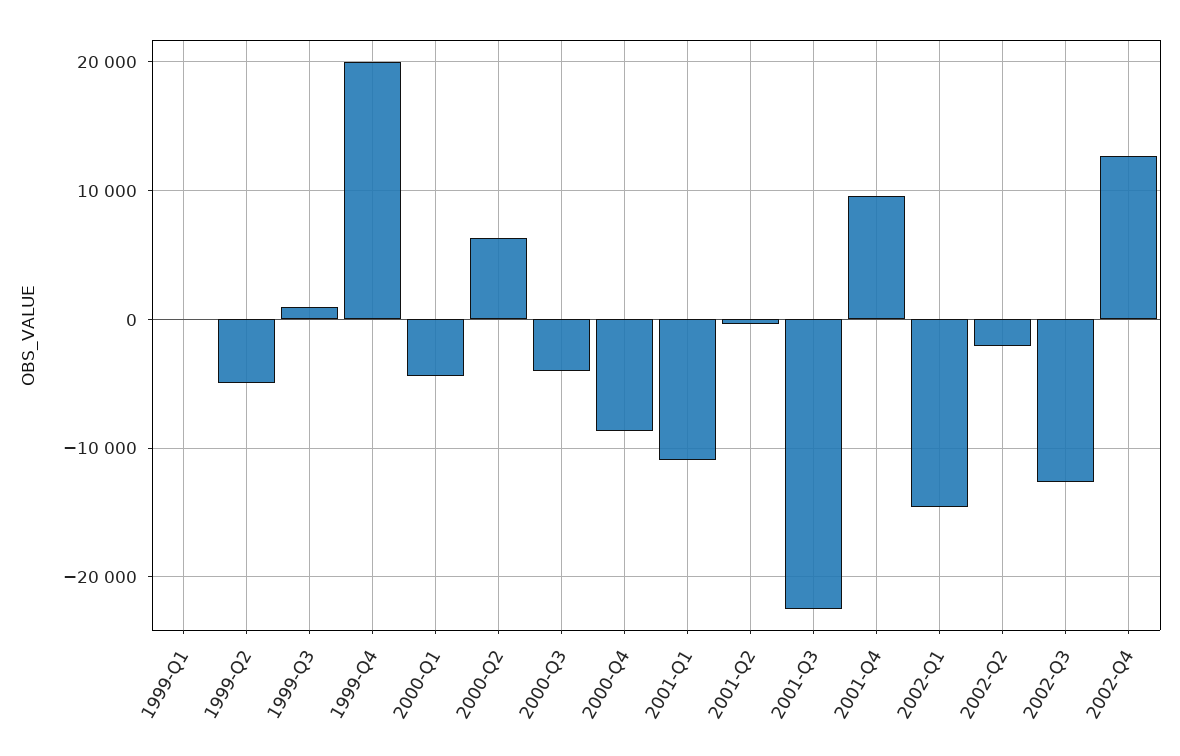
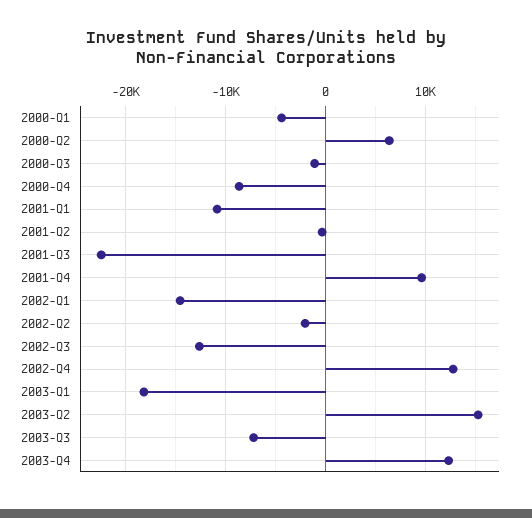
1999-Q1: 0 -> none
1999-Q2: -5000 -> none
1999-Q3: 1000 -> none
1999-Q4: 20000 -> none
2000-Q3: -4000 -> -1000
2003-Q1: none -> -18000
2003-Q2: none -> 15000
2003-Q3: none -> -7000
2003-Q4: none -> 12000

